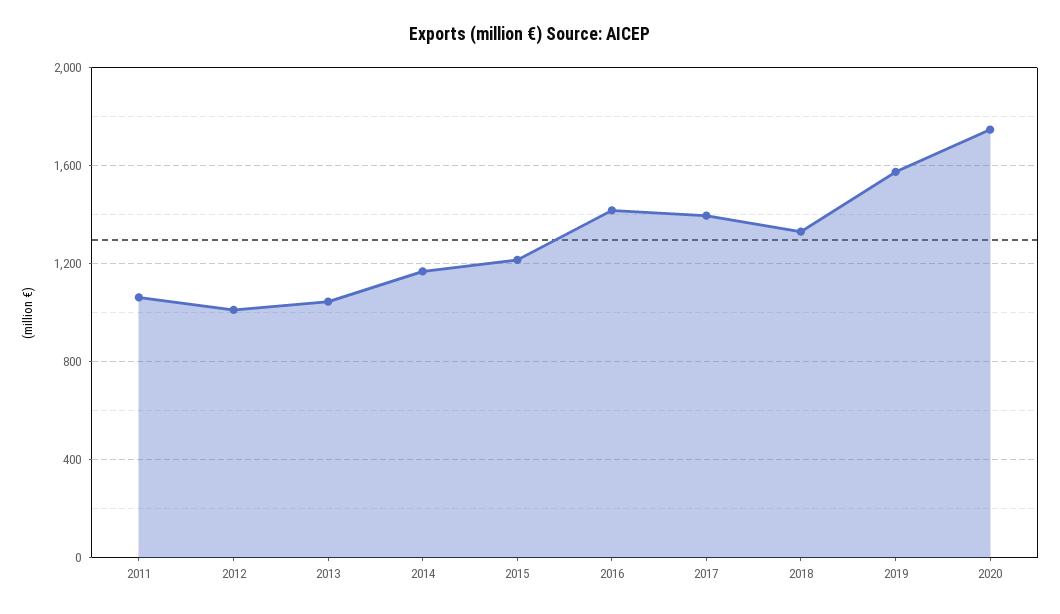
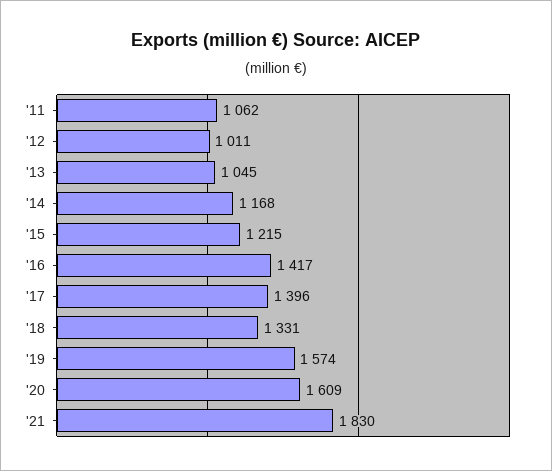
2020: 1750 -> 1609
'21: none -> 1830

